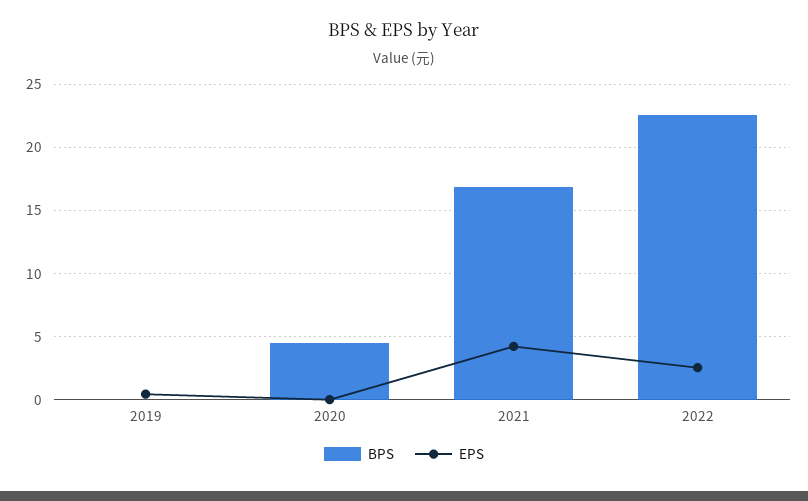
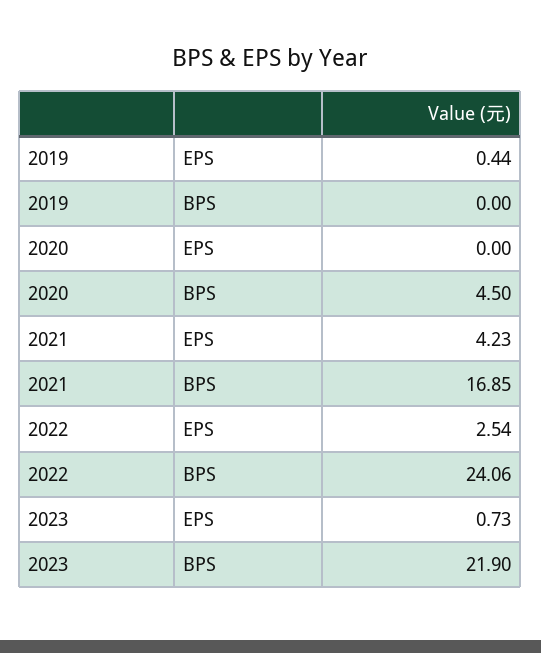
BPS, 2022: 22.5 -> 24.06
EPS, 2023: none -> 0.73
BPS, 2023: none -> 21.9

